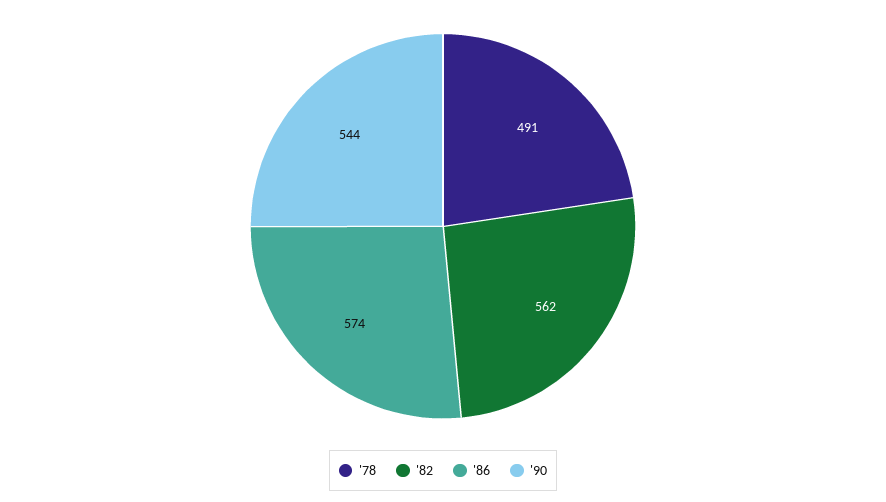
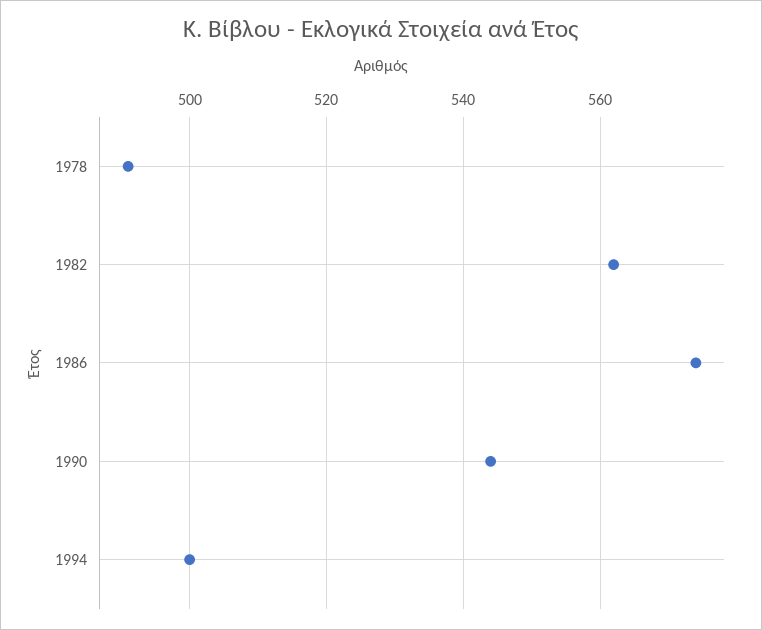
1994: none -> 500

